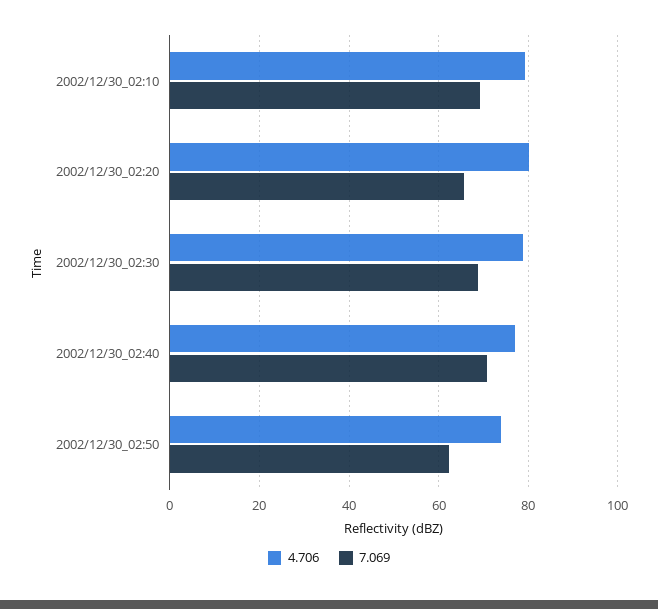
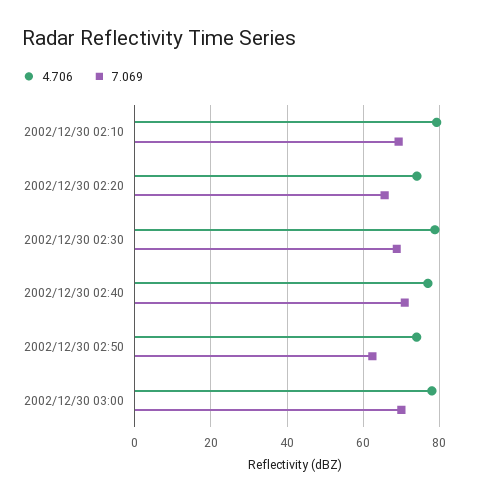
4.706, 2002/12/30_02:20: 80 -> 74
4.706, 2002/12/30 03:00: none -> 78
7.069, 2002/12/30 03:00: none -> 70

